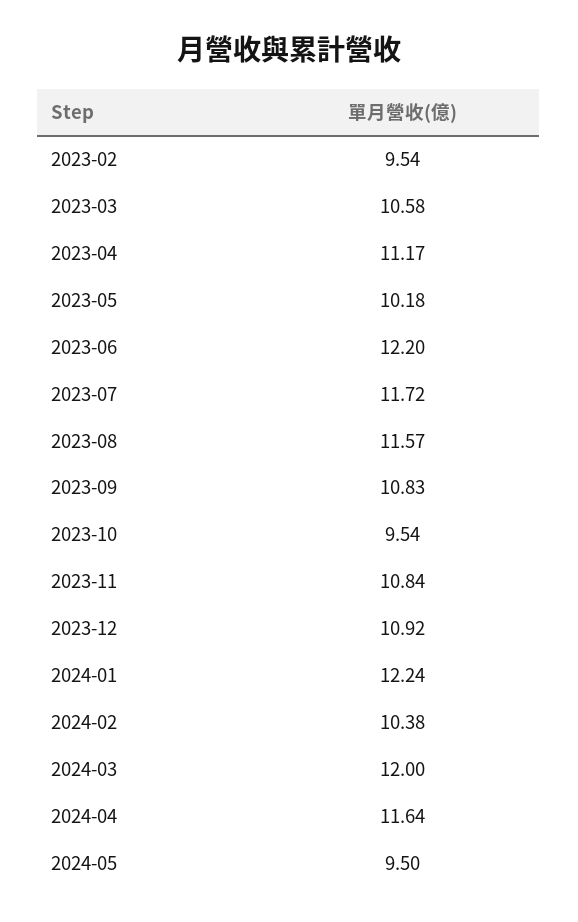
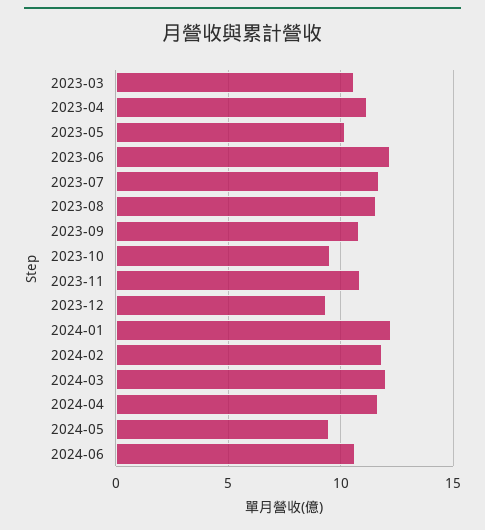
2023-02: 9.54 -> none
2023-12: 10.92 -> 9.5
2024-02: 10.38 -> 12
2024-06: none -> 10.5

